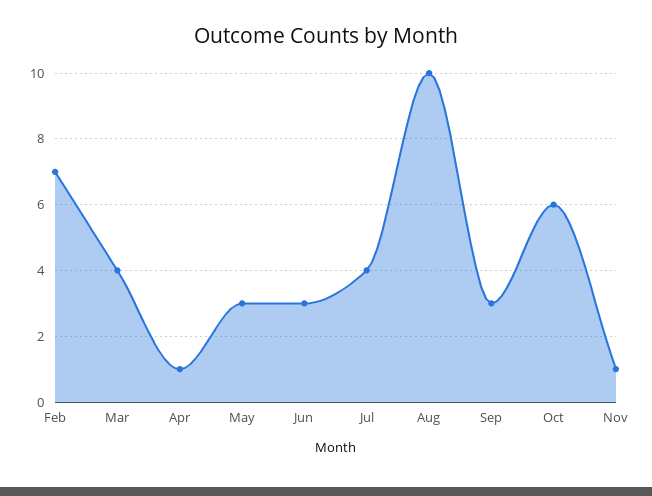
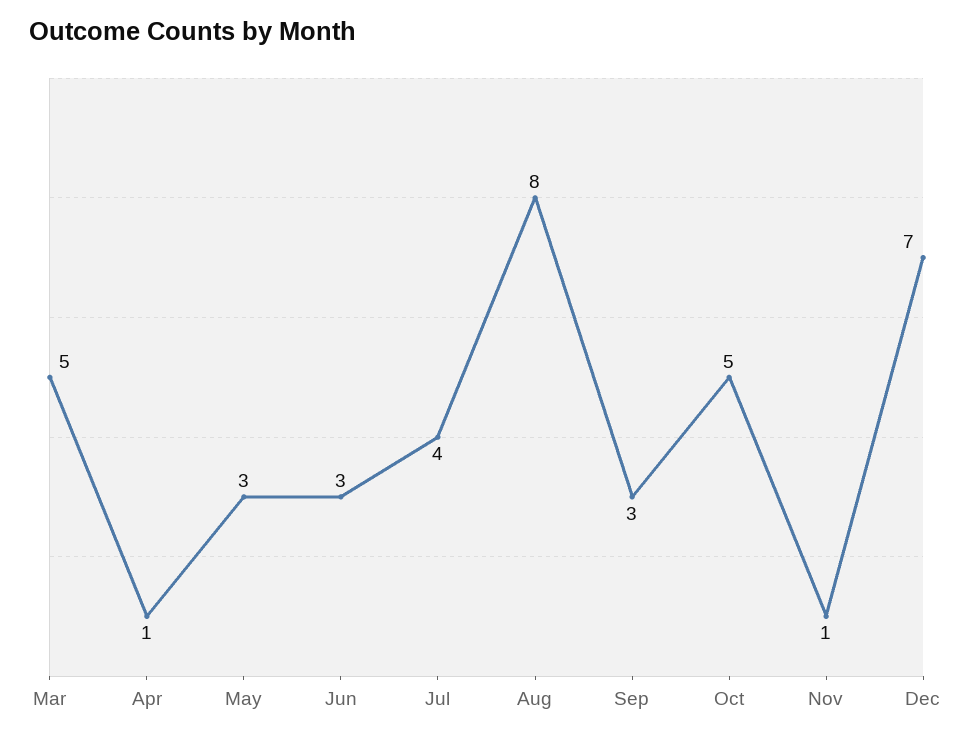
Feb: 7 -> none
Mar: 4 -> 5
Aug: 10 -> 8
Oct: 6 -> 5
Dec: none -> 7

